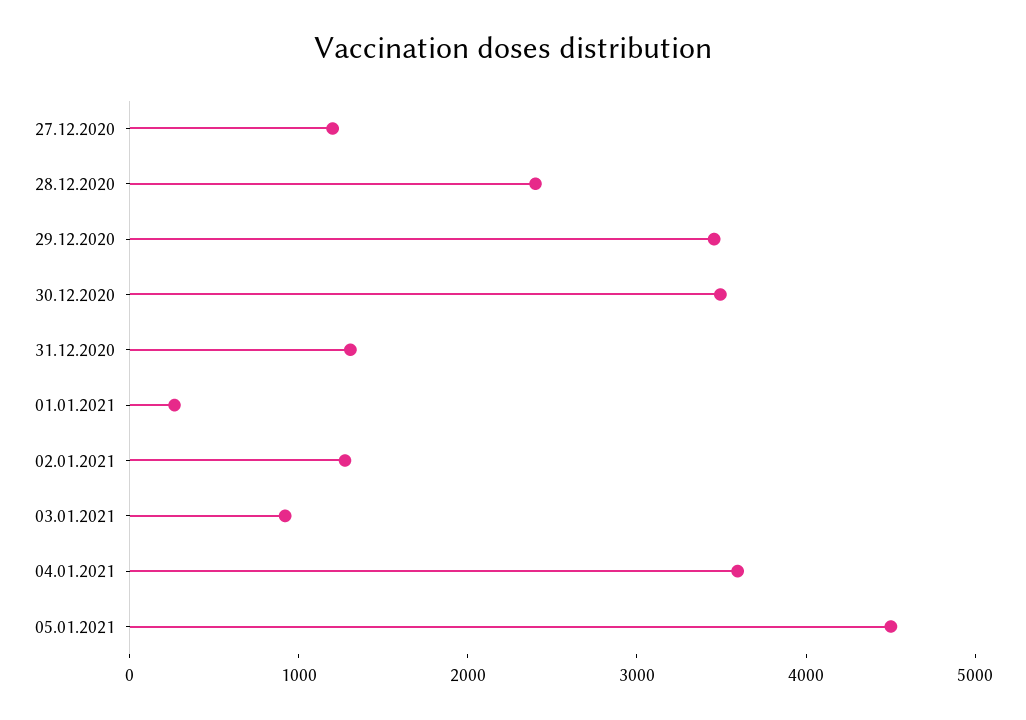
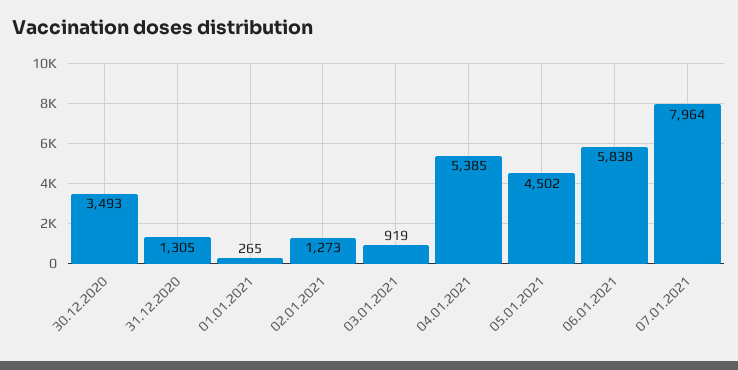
27.12.2020: 1200 -> none
28.12.2020: 2400 -> none
29.12.2020: 3400 -> none
04.01.2021: 3600 -> 5385
06.01.2021: none -> 5838
07.01.2021: none -> 7964

